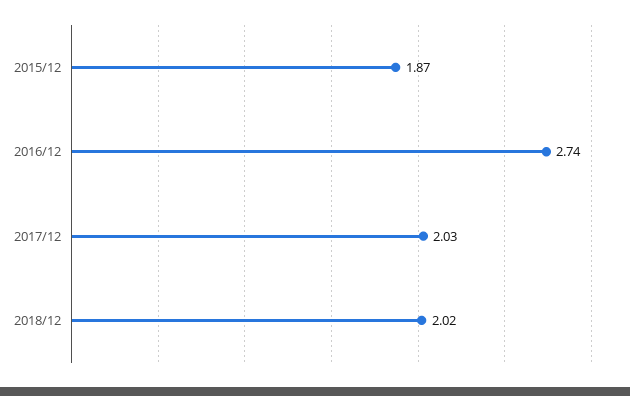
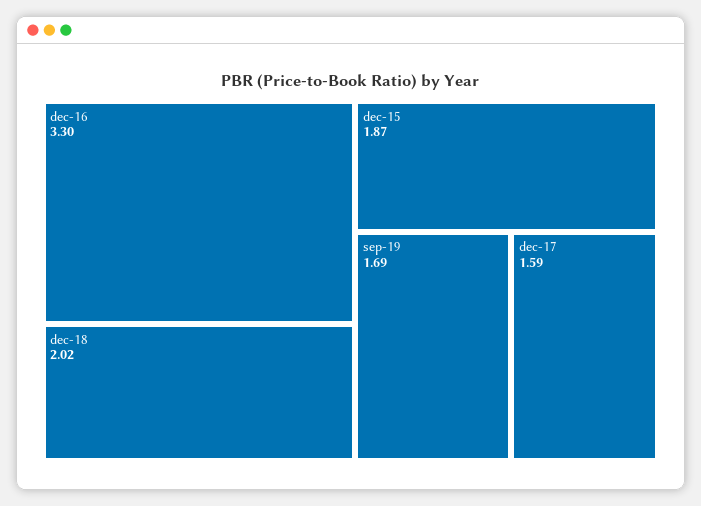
2016/12: 2.74 -> 3.3
2017/12: 2.03 -> 1.59
sep-19: none -> 1.69

